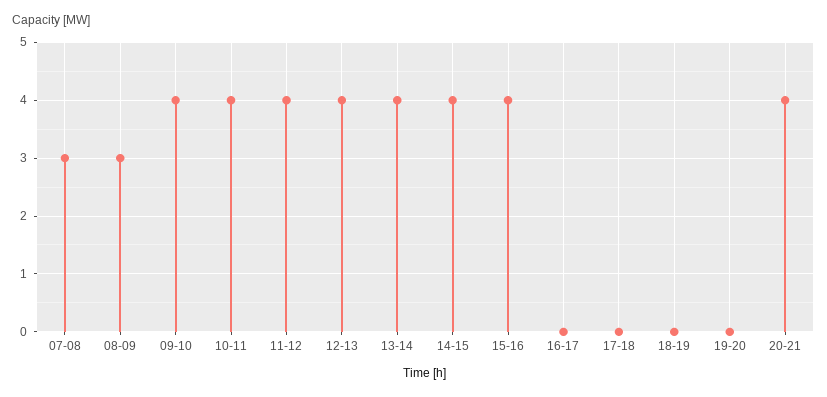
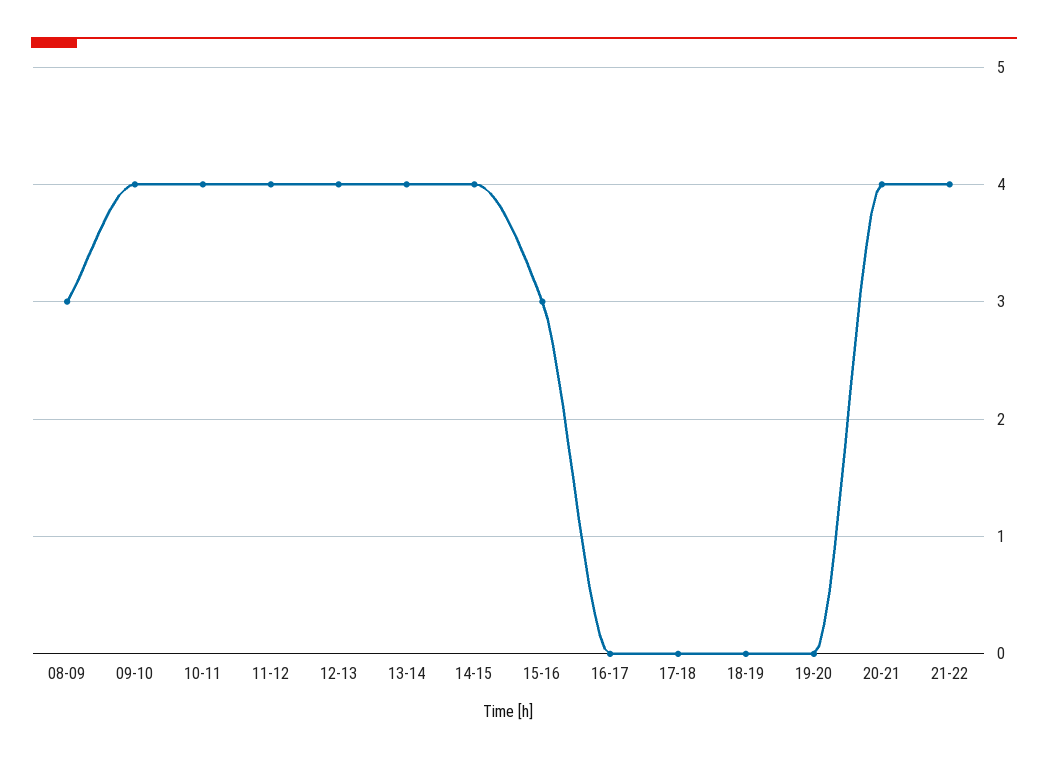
07-08: 3 -> none
15-16: 4 -> 3
21-22: none -> 4

